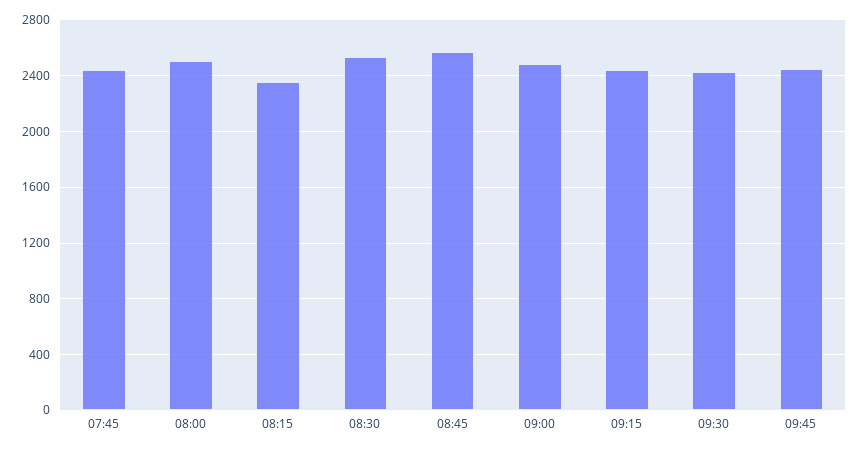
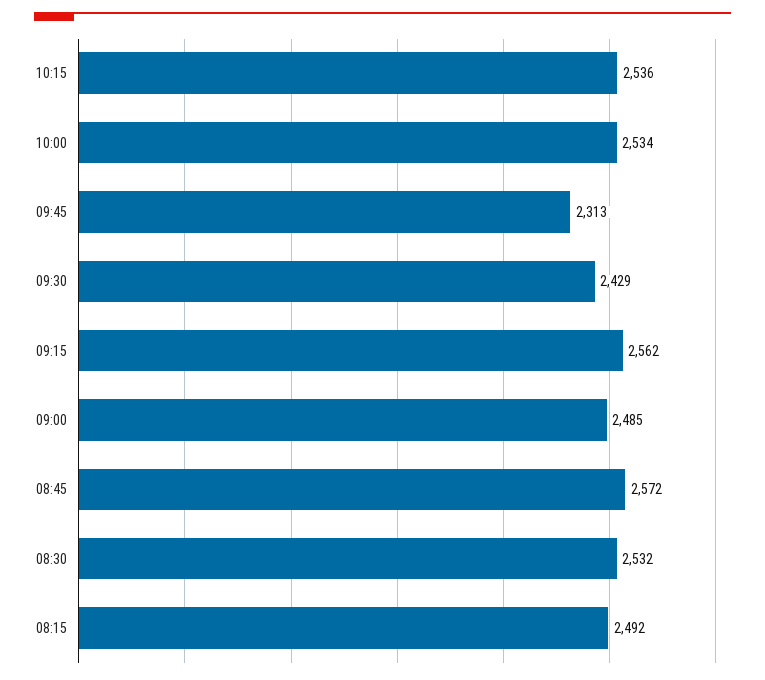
07:45: 2450 -> none
08:00: 2500 -> none
08:15: 2350 -> 2492
09:15: 2450 -> 2562
09:45: 2450 -> 2313
10:15: none -> 2536
10:00: none -> 2534

